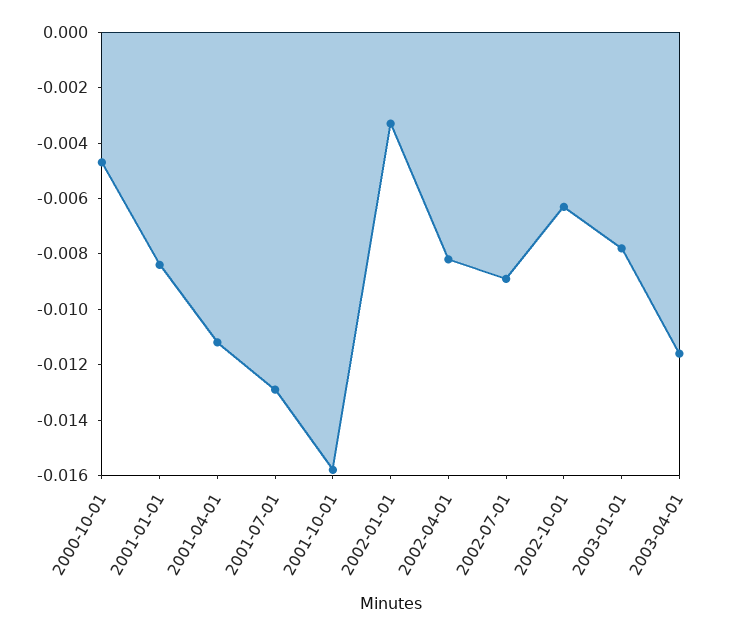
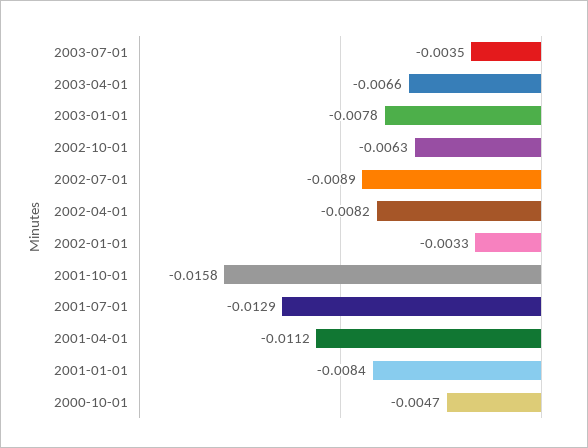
2003-04-01: -0.0115 -> -0.0066
2003-07-01: none -> -0.0035

